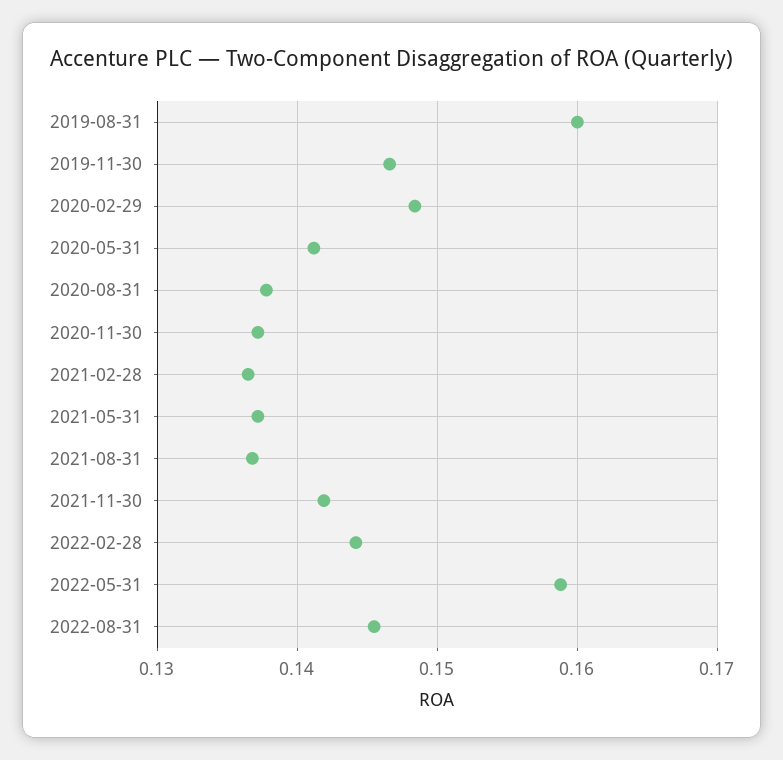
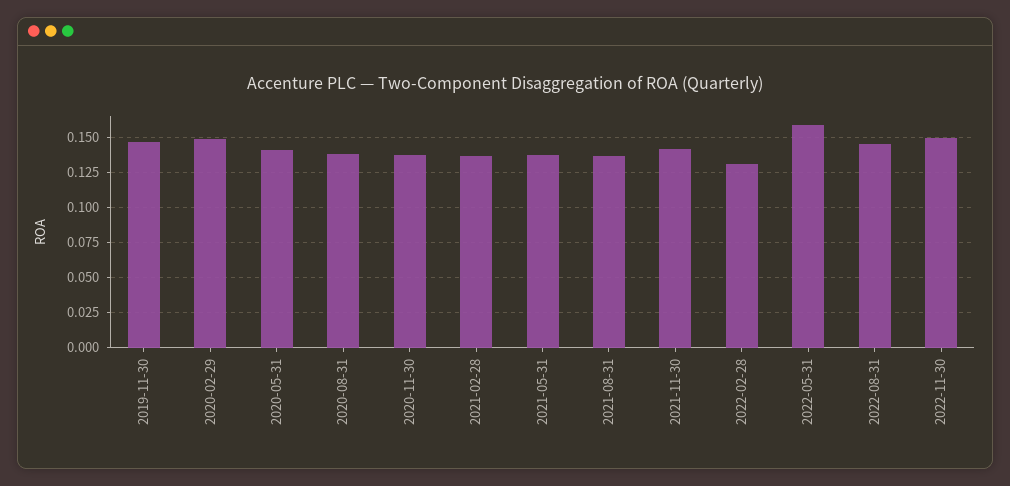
2019-08-31: 0.16 -> none
2022-02-28: 0.144 -> 0.13
2022-11-30: none -> 0.15

